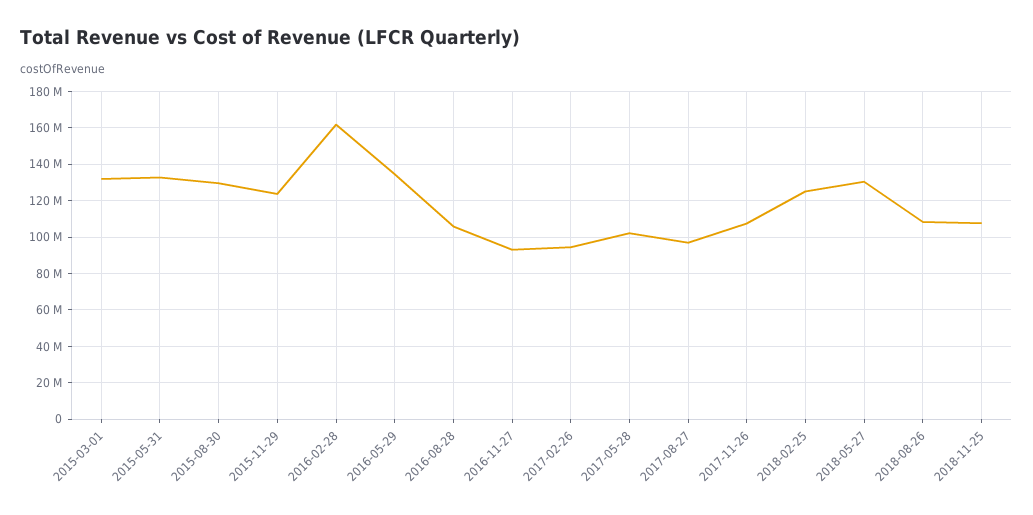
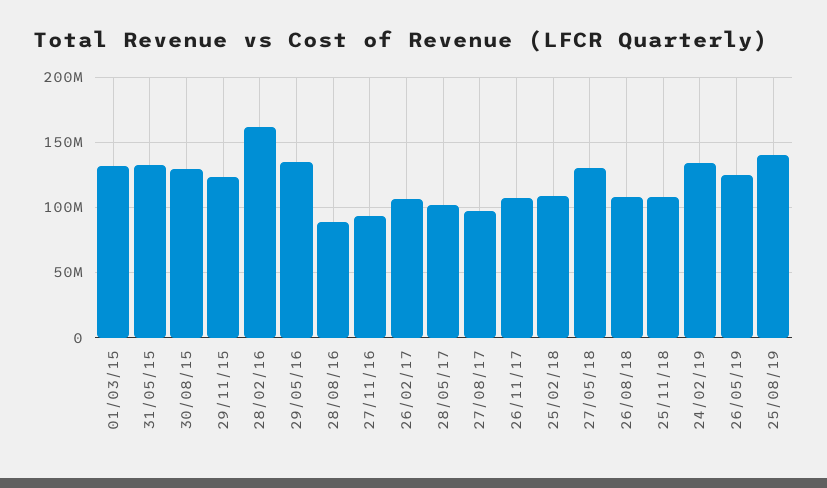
2016-08-28: 105000000 -> 90000000
2017-02-26: 95000000 -> 105000000
2018-02-25: 125000000 -> 110000000
24/02/19: none -> 135000000
26/05/19: none -> 125000000
25/08/19: none -> 140000000

